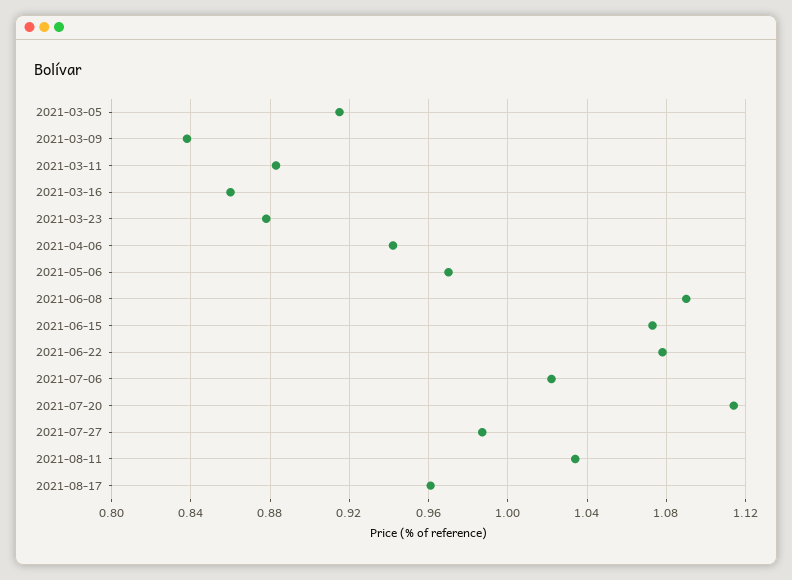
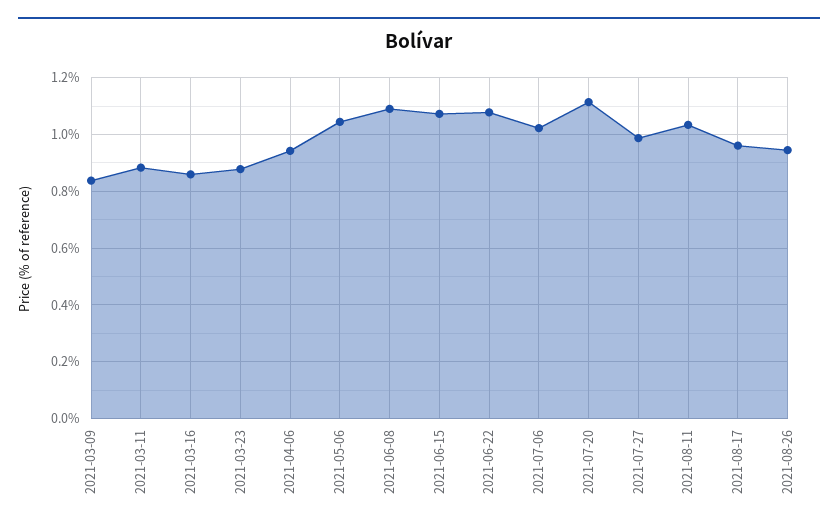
2021-03-05: 0.915 -> none
2021-05-06: 0.97 -> 1.05
2021-08-26: none -> 0.95

